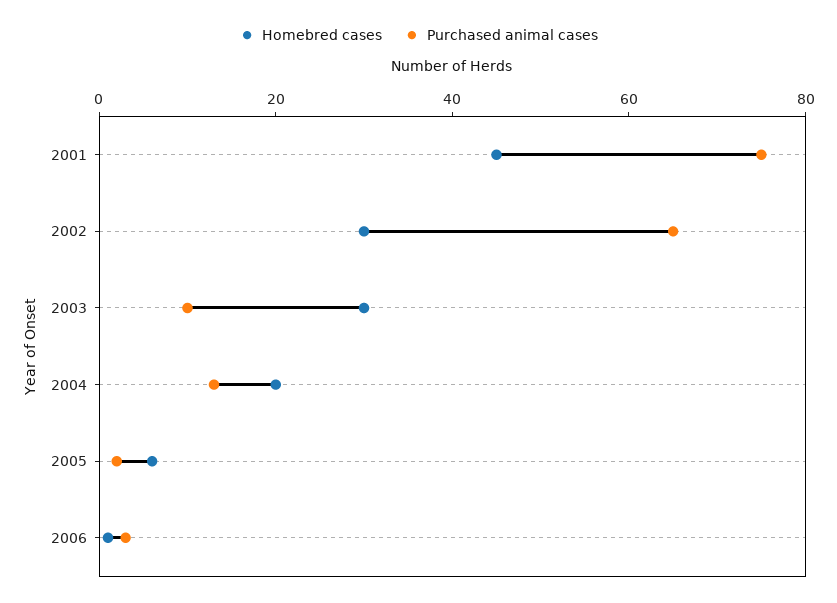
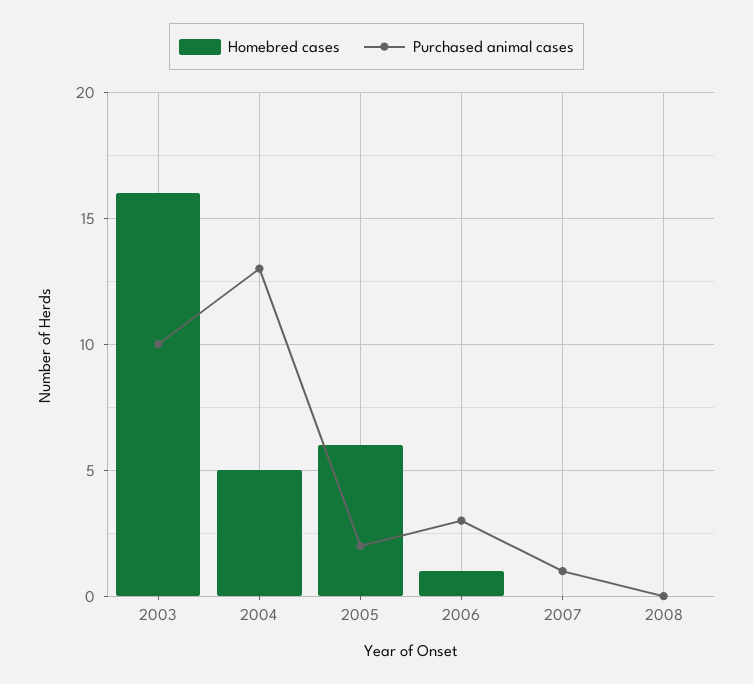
Homebred cases, 2001: 45 -> none
Purchased animal cases, 2001: 75 -> none
Homebred cases, 2002: 30 -> none
Purchased animal cases, 2002: 65 -> none
Homebred cases, 2003: 30 -> 16
Homebred cases, 2004: 20 -> 5
Homebred cases, 2007: none -> 0
Purchased animal cases, 2007: none -> 1
Homebred cases, 2008: none -> 0
Purchased animal cases, 2008: none -> 0

